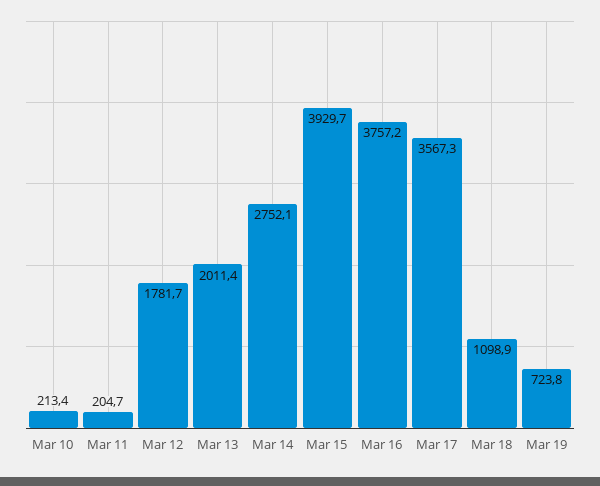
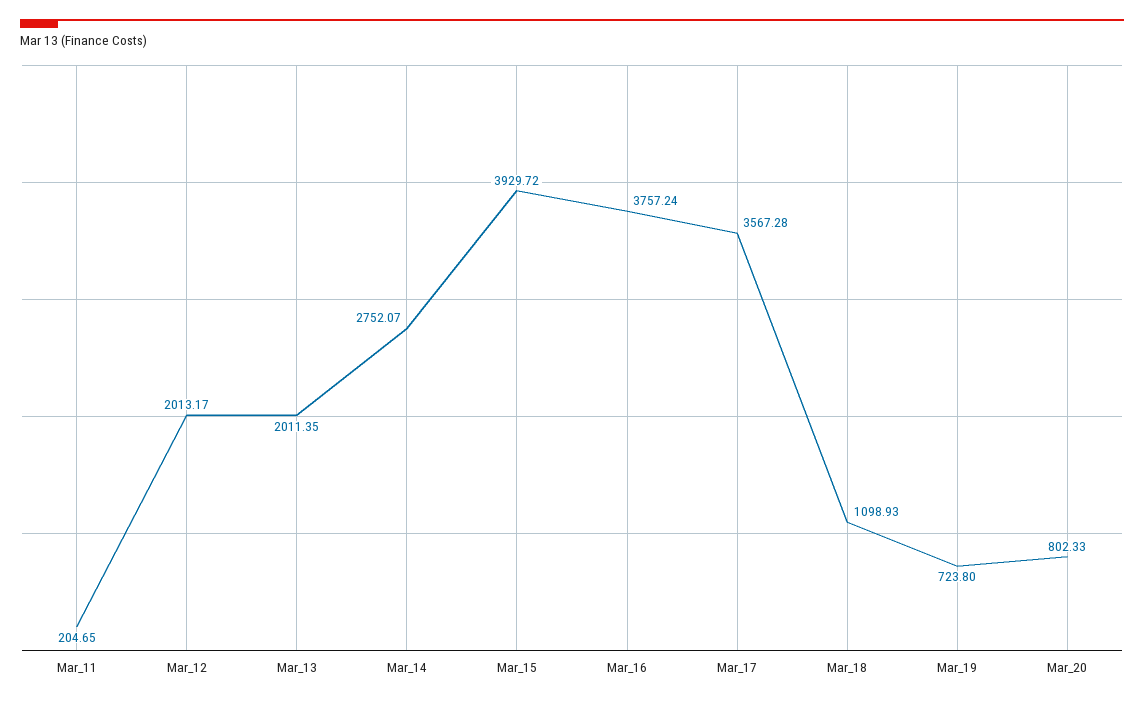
Mar 10: 213.4 -> none
Mar 12: 1781.7 -> 2013.17
Mar_20: none -> 802.33

